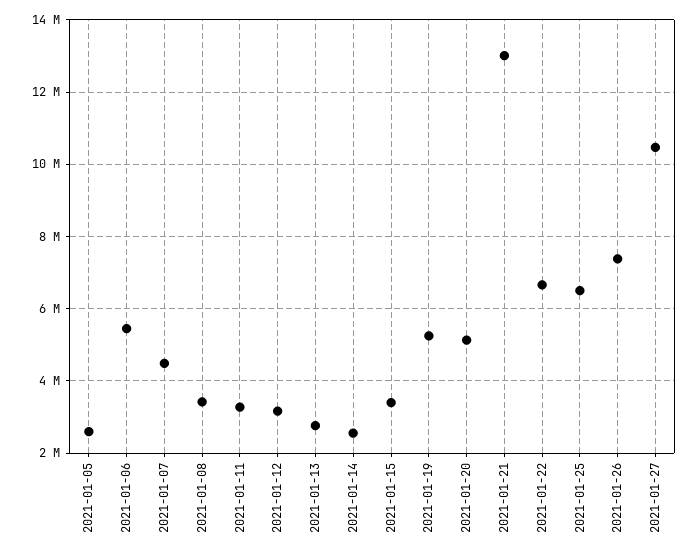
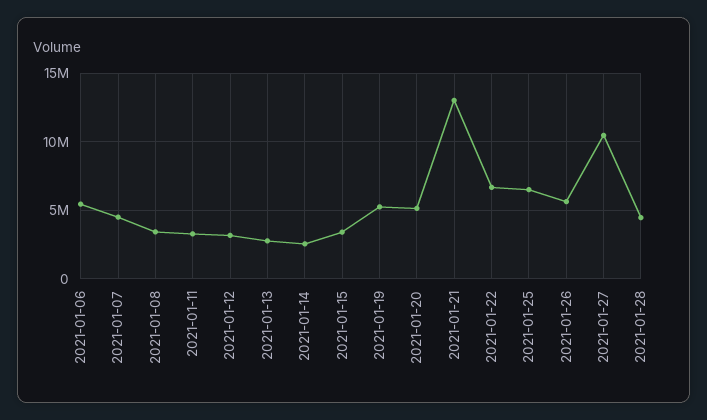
2021-01-05: 2600000 -> none
2021-01-26: 7400000 -> 5500000
2021-01-28: none -> 4500000

